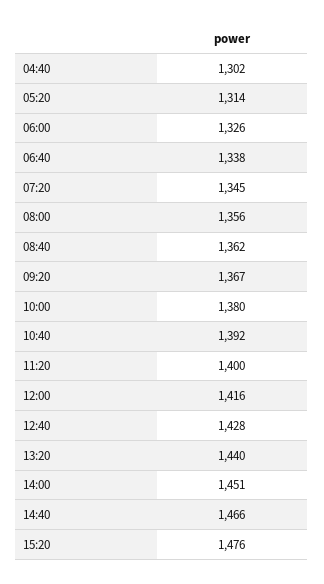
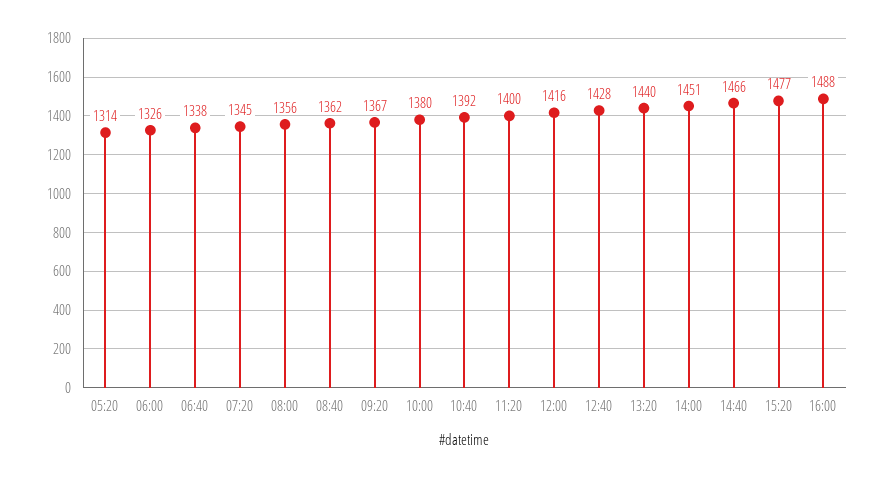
04:40: 1302 -> none
15:20: 1476 -> 1477
16:00: none -> 1488

